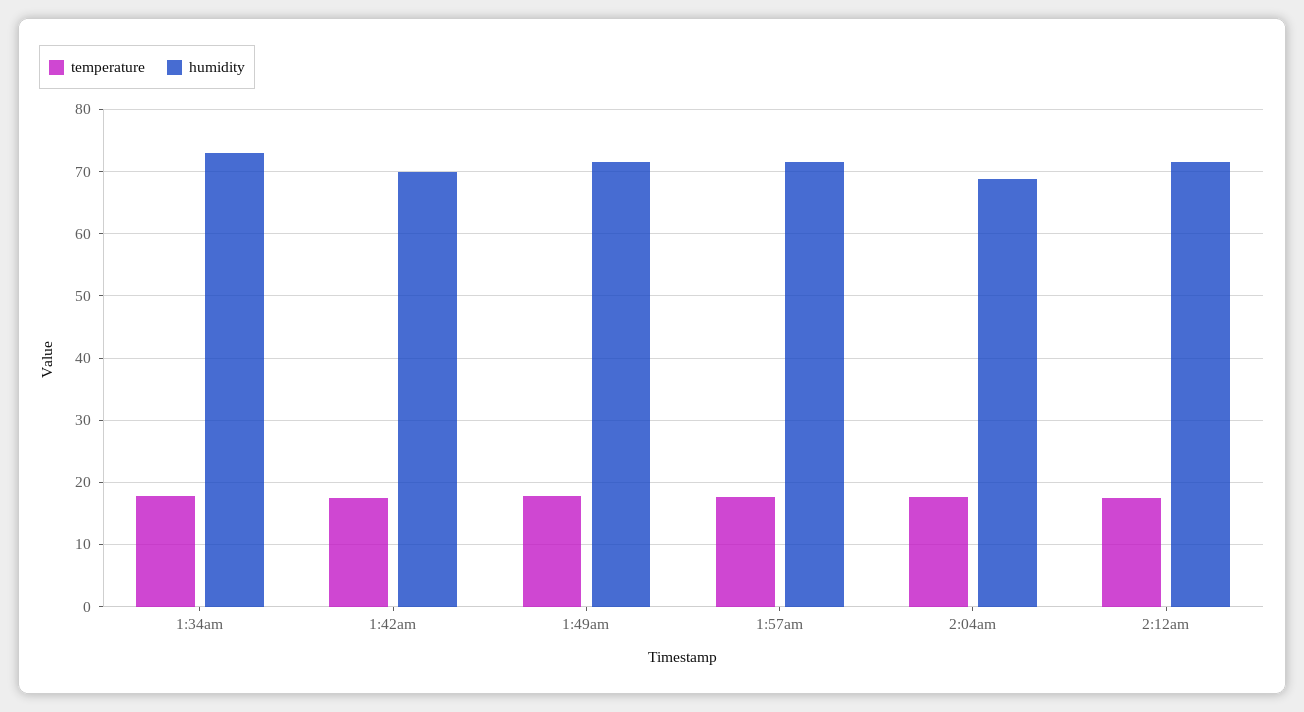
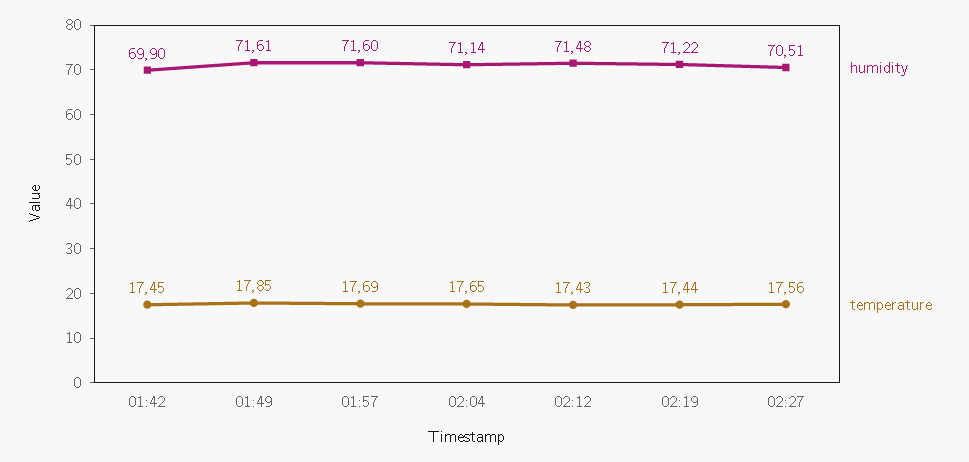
temperature, 1:34am: 18 -> none
humidity, 1:34am: 73 -> none
humidity, 2:04am: 69 -> 71.14
humidity, 02:19: none -> 71.22
temperature, 02:19: none -> 17.44
humidity, 02:27: none -> 70.51
temperature, 02:27: none -> 17.56

